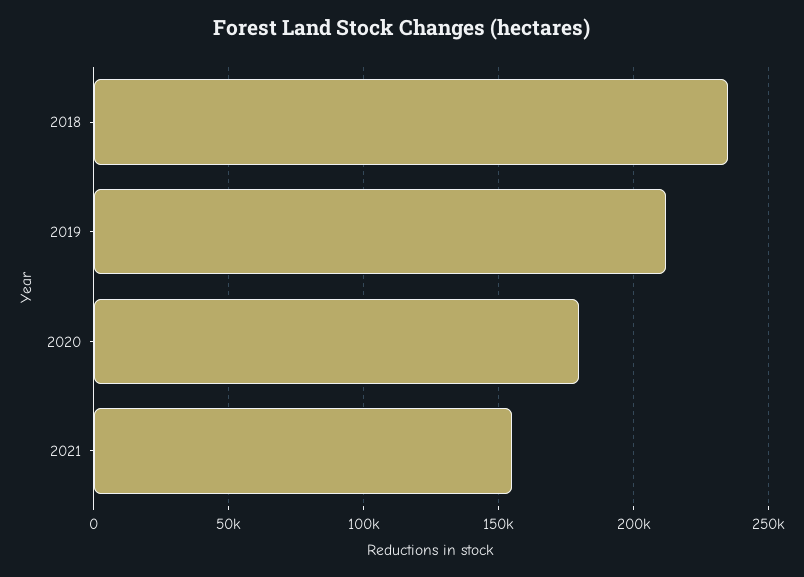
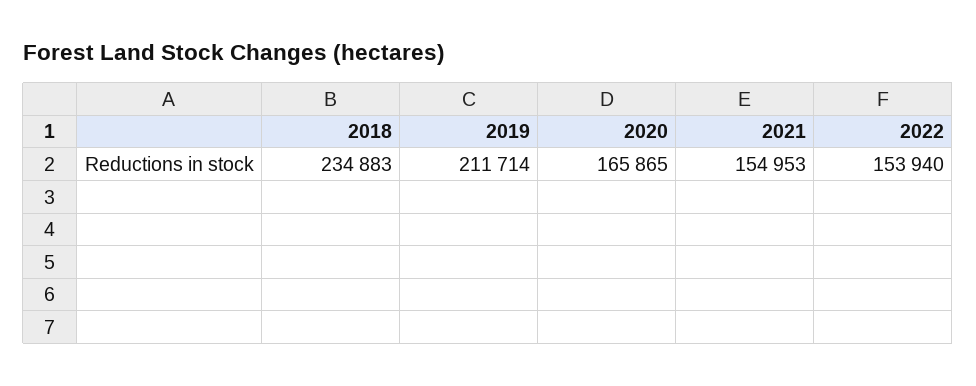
2020: 180000 -> 165865
2022: none -> 153940

